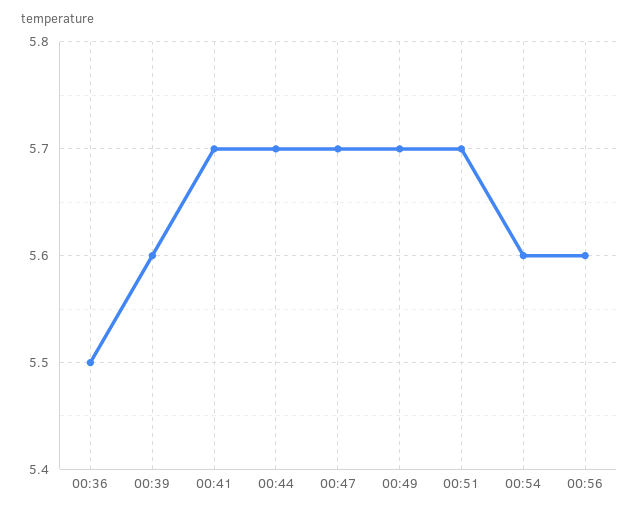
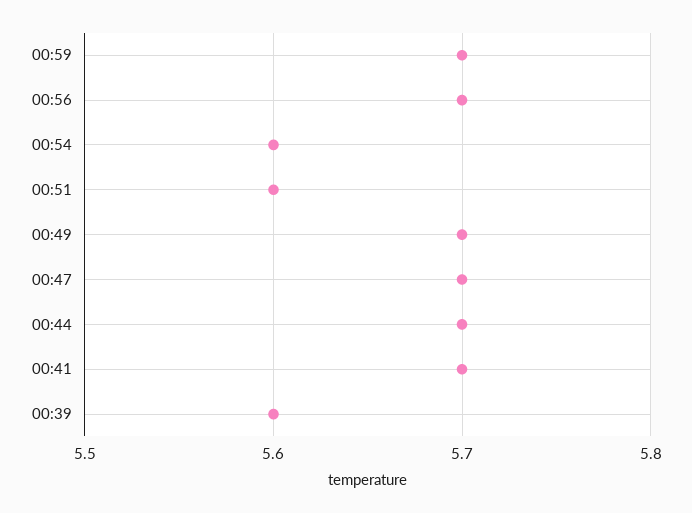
00:36: 5.5 -> none
00:51: 5.7 -> 5.6
00:56: 5.6 -> 5.7
00:59: none -> 5.7

